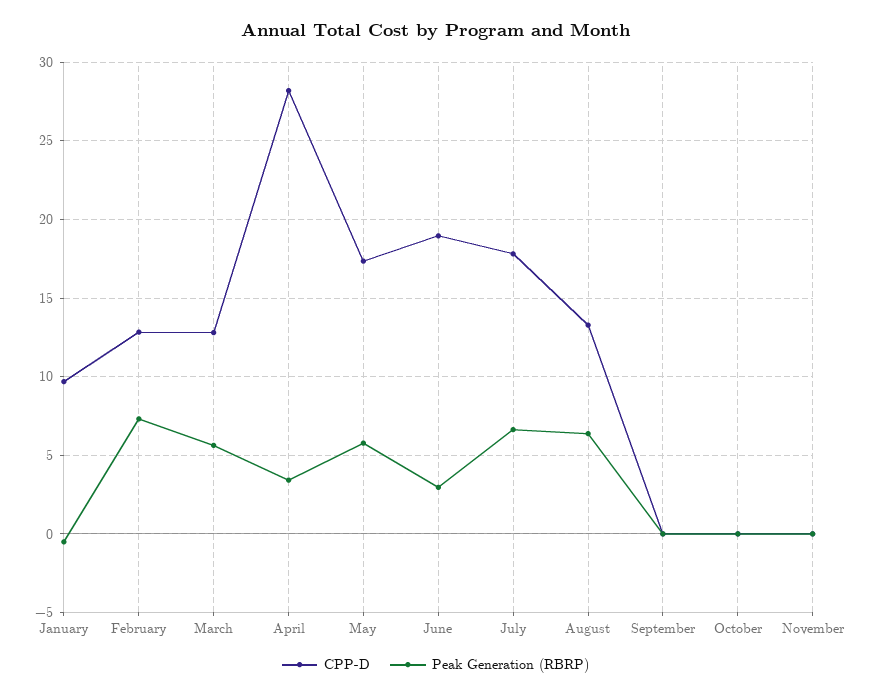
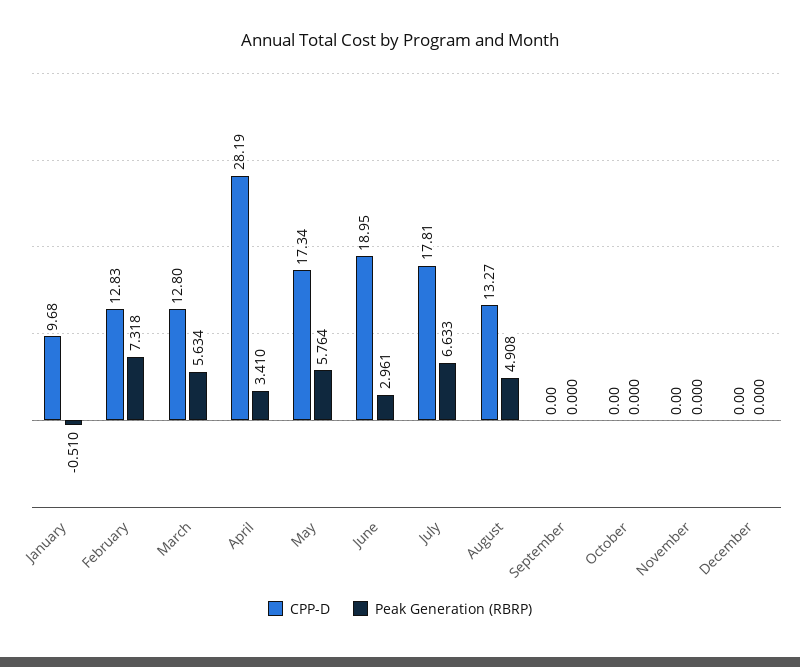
Peak Generation (RBRP), August: 6.5 -> 4.908
CPP-D, December: none -> 0
Peak Generation (RBRP), December: none -> 0

